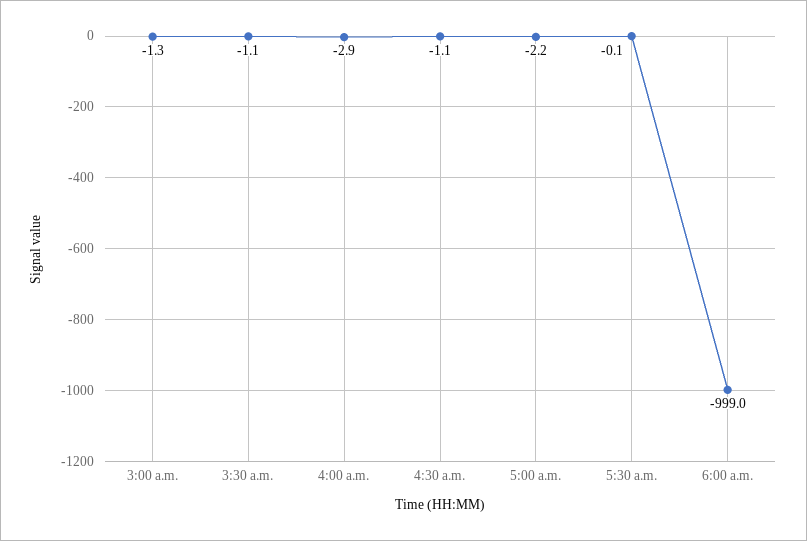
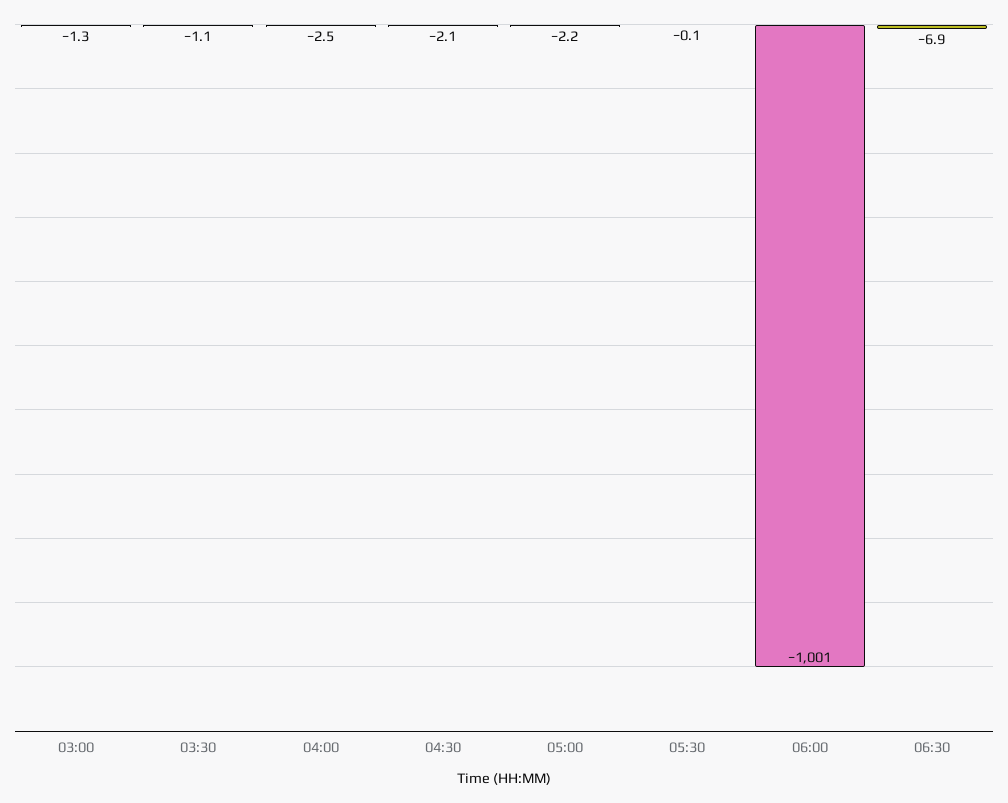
4:00 a.m.: -2.9 -> -2.5
4:30 a.m.: -1.1 -> -2.1
6:00 a.m.: -999 -> -1001
06:30: none -> -6.9

